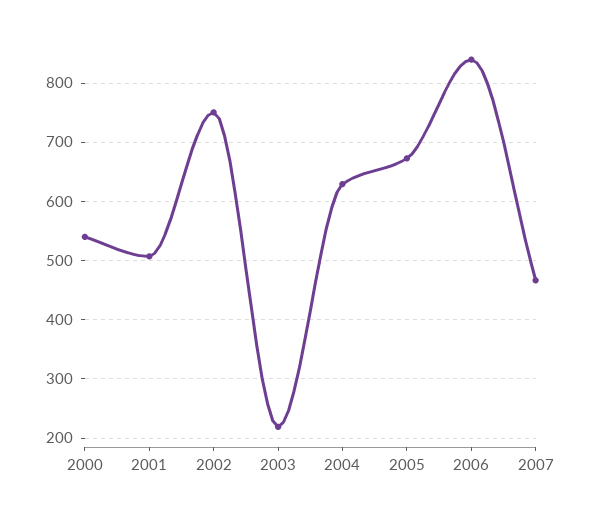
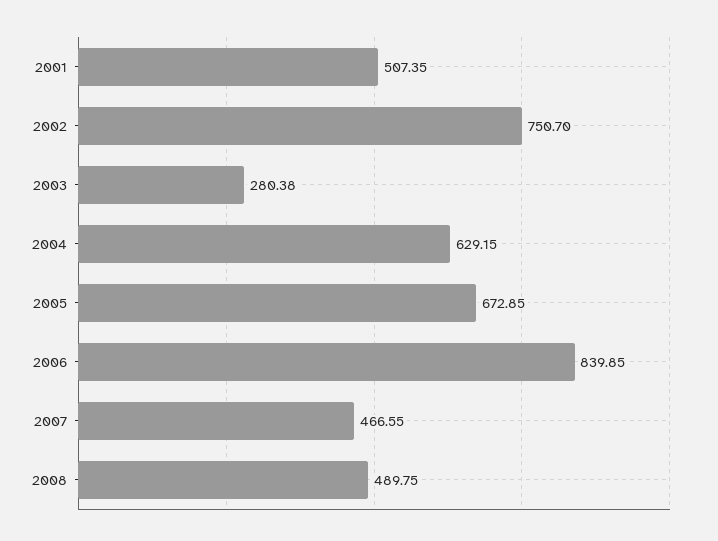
2000: 540 -> none
2003: 220 -> 280.38
2008: none -> 489.75

